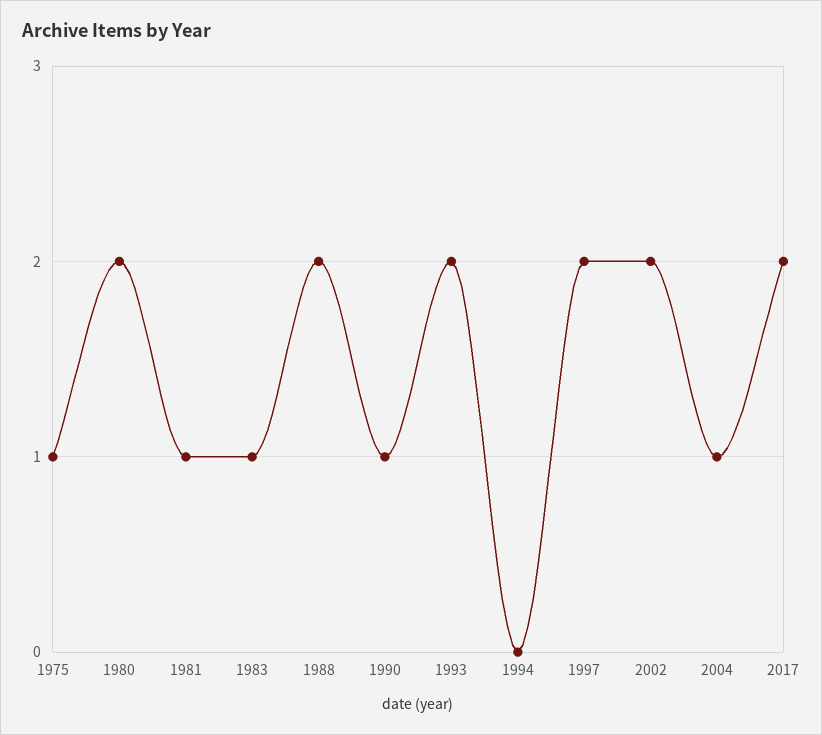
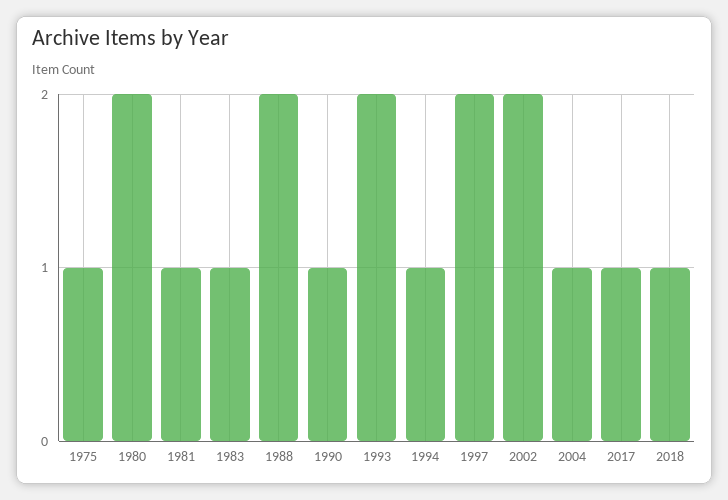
1994: 0 -> 1
2017: 2 -> 1
2018: none -> 1

